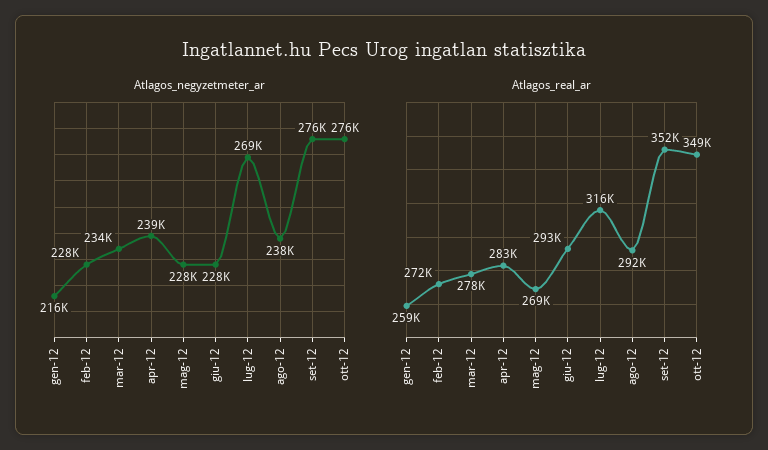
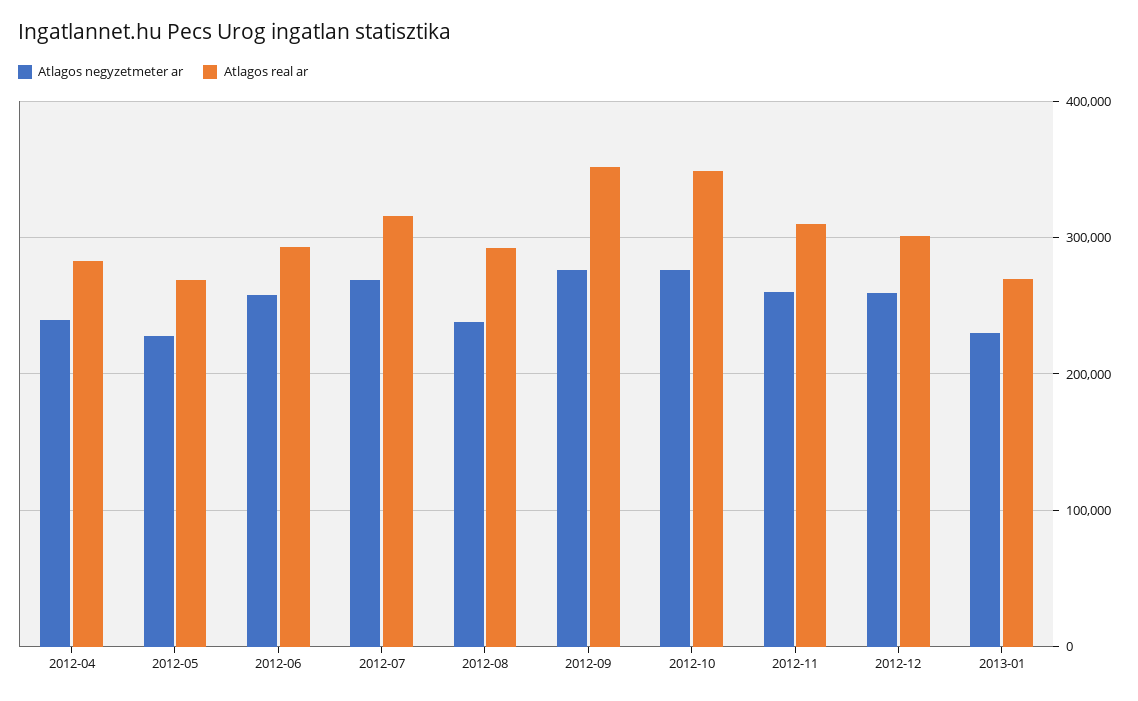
Atlagos_negyzetmeter_ar, gen-12: 216000 -> none
Atlagos_negyzetmeter_ar, feb-12: 228000 -> none
Atlagos_negyzetmeter_ar, mar-12: 234000 -> none
Atlagos_negyzetmeter_ar, giu-12: 228000 -> 260000
Atlagos_real_ar, gen-12: 259000 -> none
Atlagos_real_ar, feb-12: 272000 -> none
Atlagos_real_ar, mar-12: 278000 -> none
Atlagos_negyzetmeter_ar, 2012-11: none -> 260000
Atlagos_real_ar, 2012-11: none -> 310000
Atlagos_negyzetmeter_ar, 2012-12: none -> 260000
Atlagos_real_ar, 2012-12: none -> 300000
Atlagos_negyzetmeter_ar, 2013-01: none -> 230000
Atlagos_real_ar, 2013-01: none -> 270000

